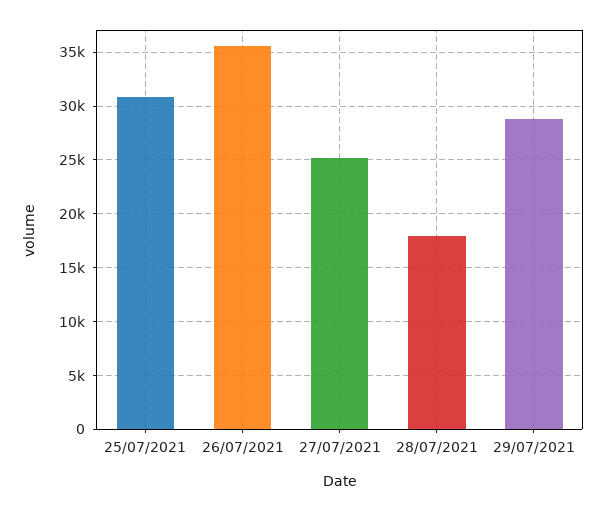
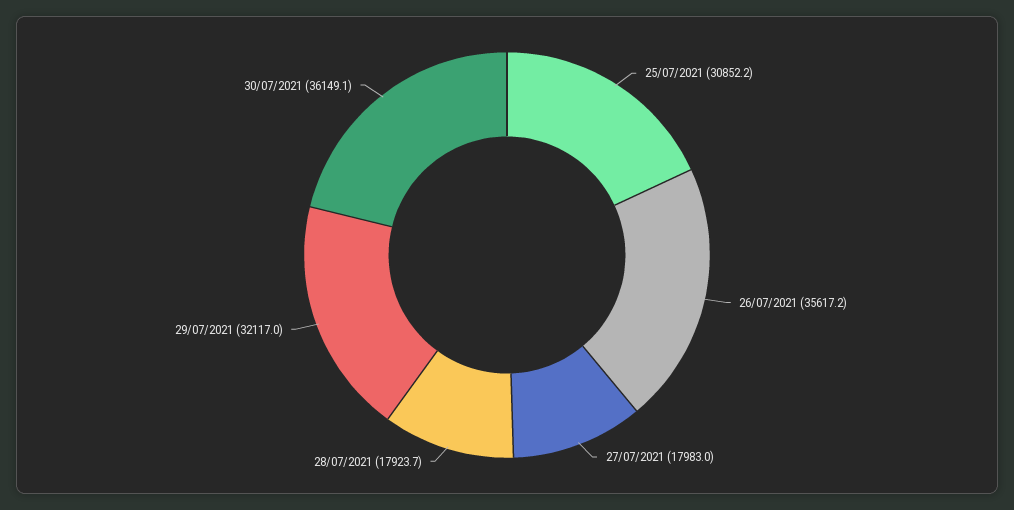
27/07/2021: 25000 -> 17983
29/07/2021: 29000 -> 32117
30/07/2021: none -> 36149.1

